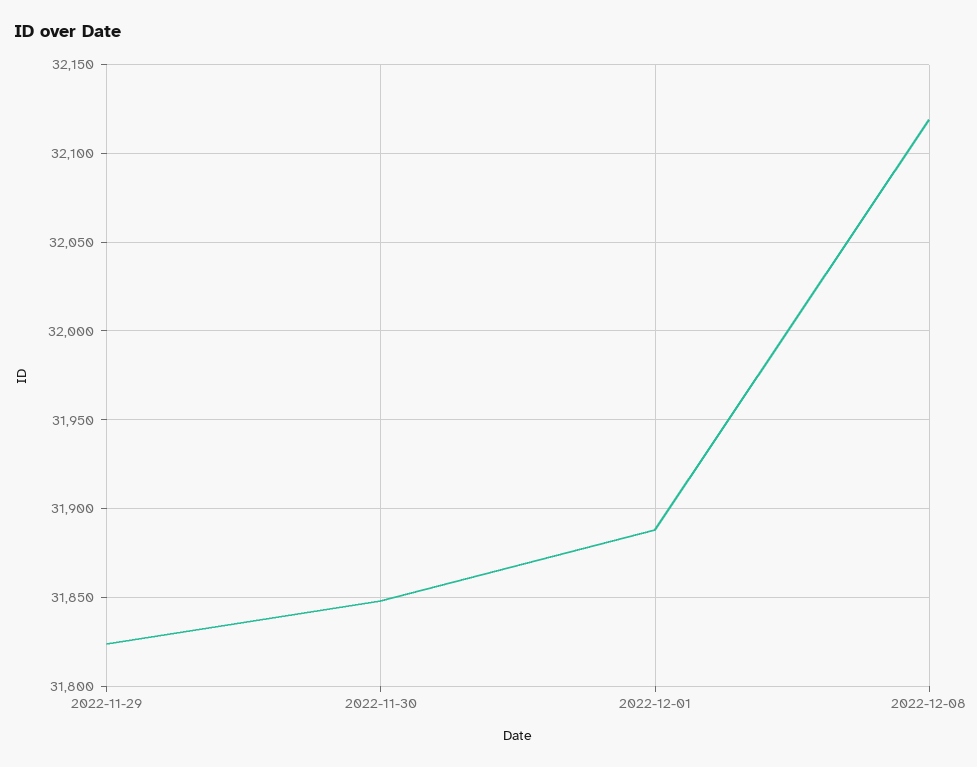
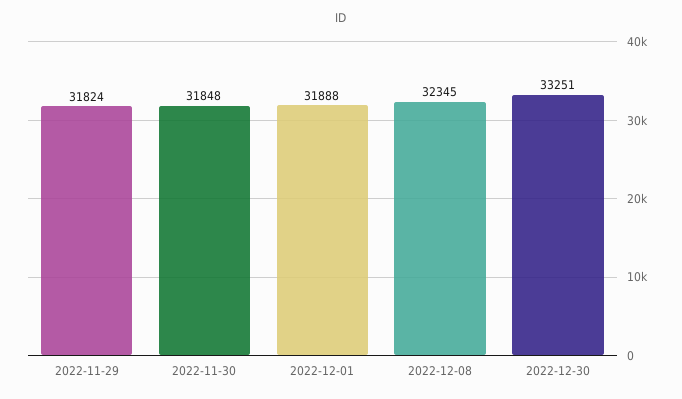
2022-12-08: 32120 -> 32345
2022-12-30: none -> 33251

